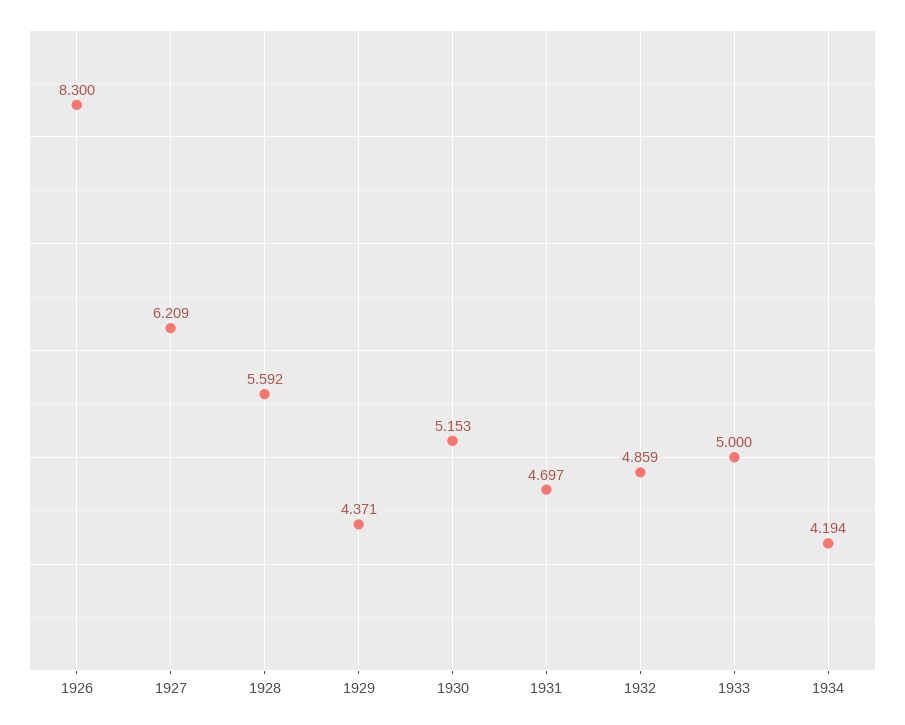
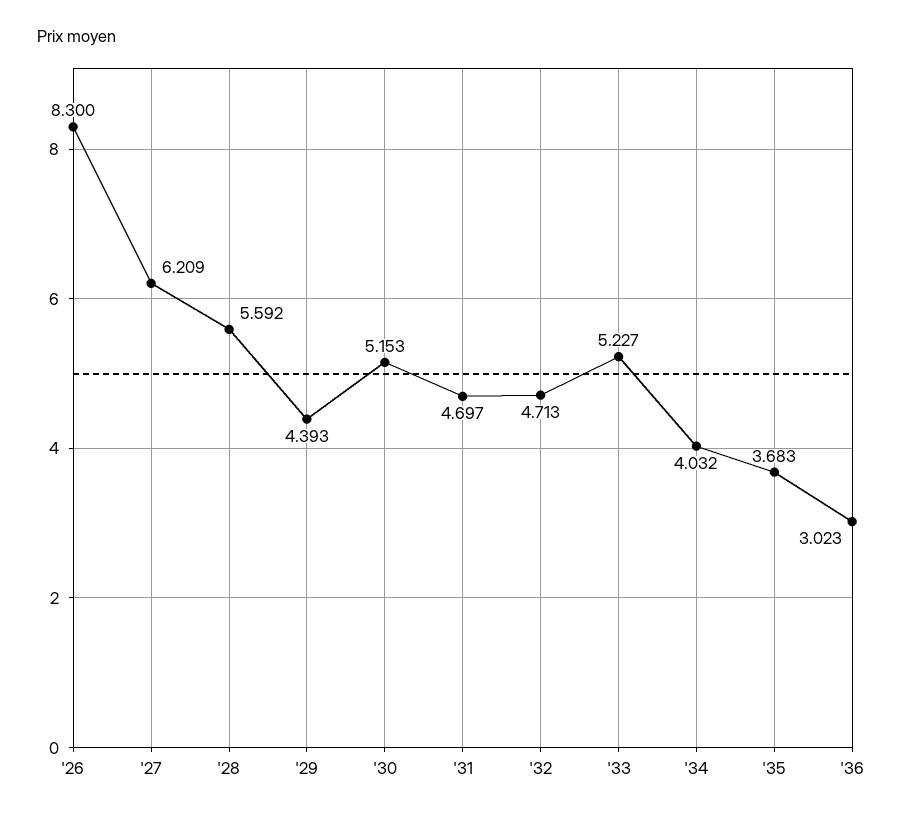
1929: 4.371 -> 4.393
1932: 4.859 -> 4.713
1933: 5 -> 5.227
1934: 4.194 -> 4.032
'35: none -> 3.683
'36: none -> 3.023

